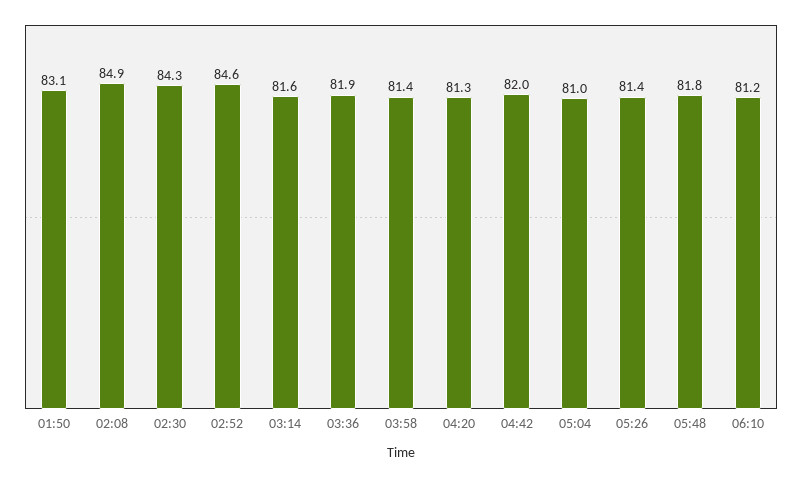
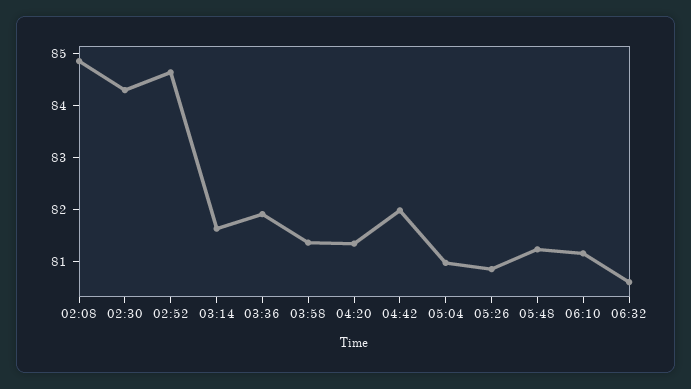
01:50: 83.1 -> none
05:26: 81.4 -> 80.8
05:48: 81.8 -> 81.2
06:32: none -> 80.6

